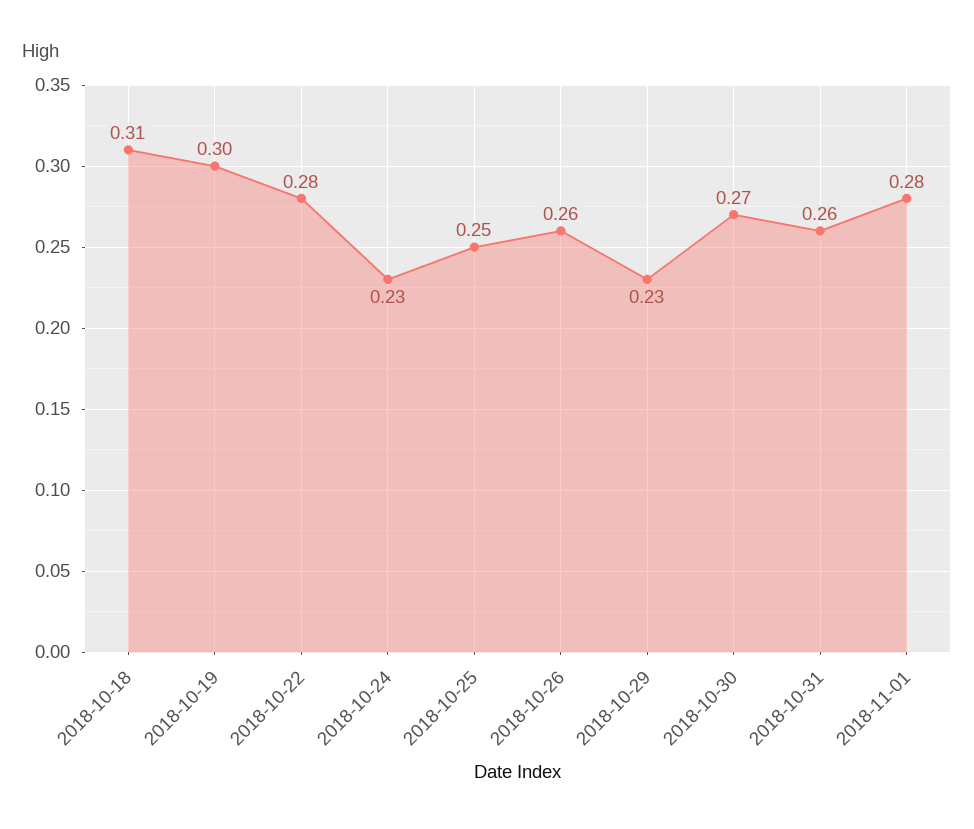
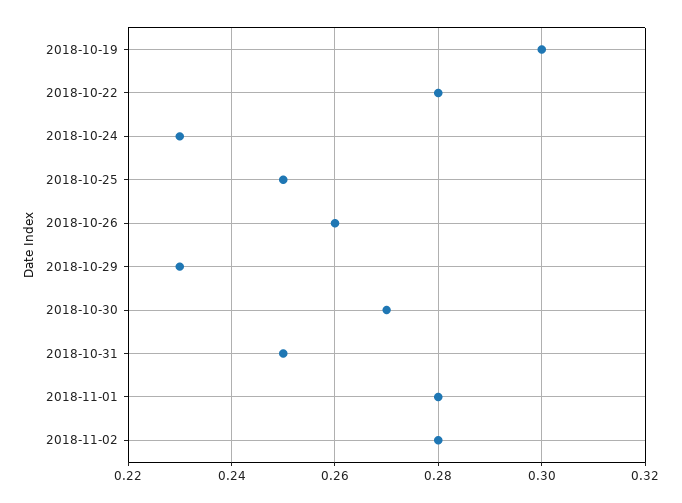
2018-10-18: 0.31 -> none
2018-10-31: 0.26 -> 0.25
2018-11-02: none -> 0.28

